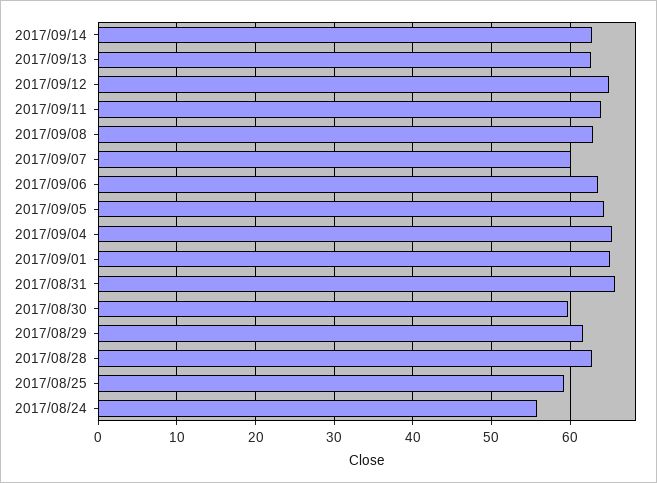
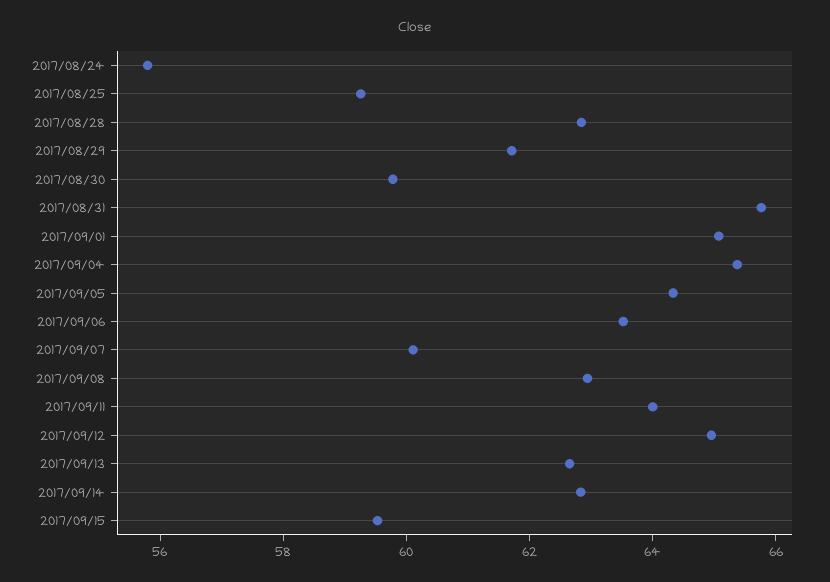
2017/09/15: none -> 59.5

